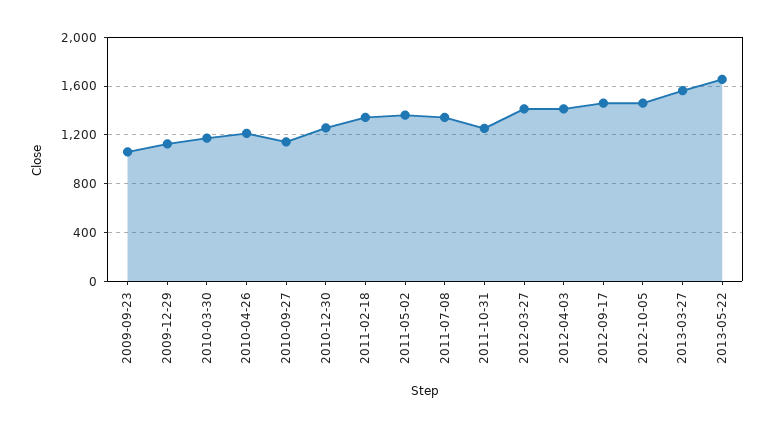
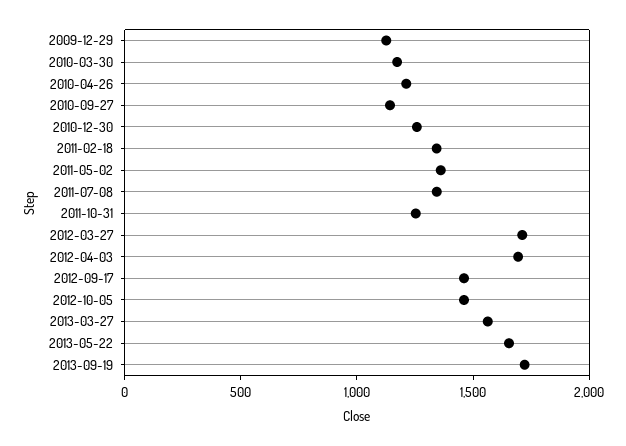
2009-09-23: 1050 -> none
2012-03-27: 1400 -> 1700
2012-04-03: 1400 -> 1700
2013-09-19: none -> 1700

